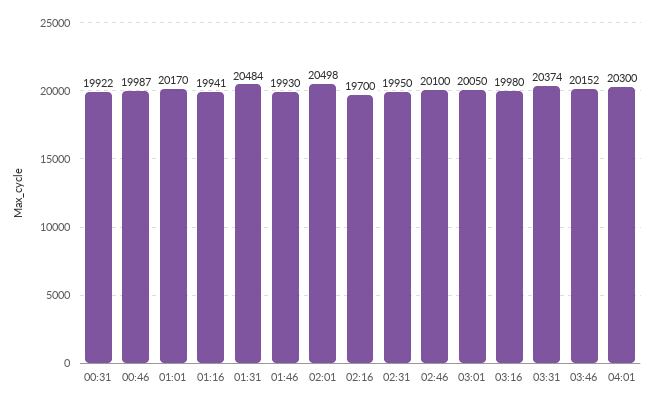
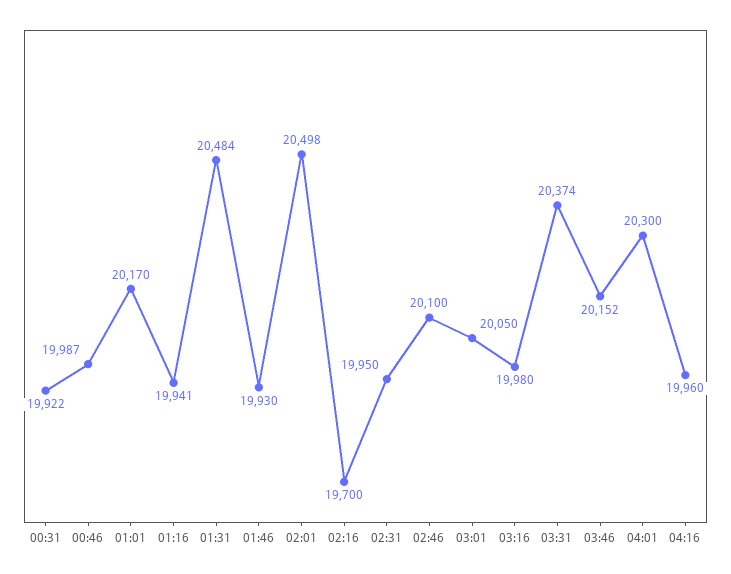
04:16: none -> 19960

